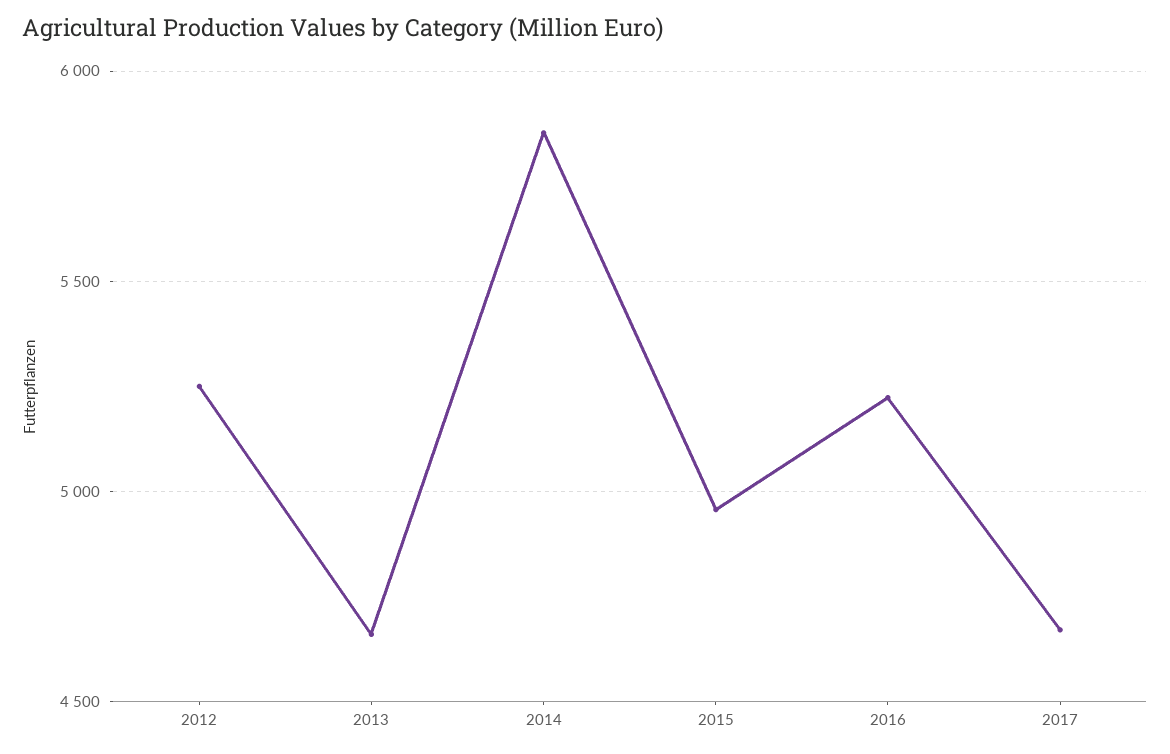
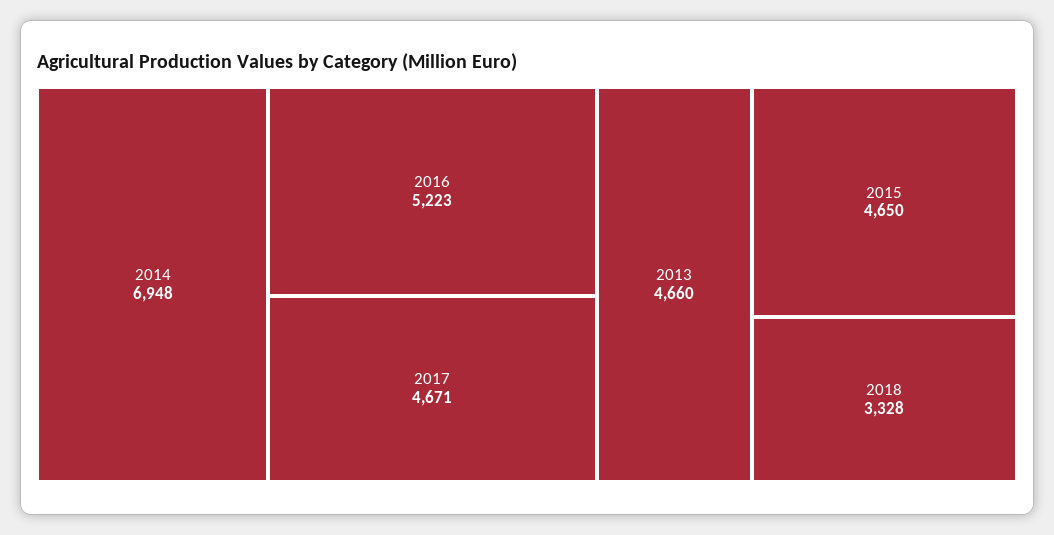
2012: 5250 -> none
2014: 5850 -> 6948
2015: 4950 -> 4650
2018: none -> 3328

